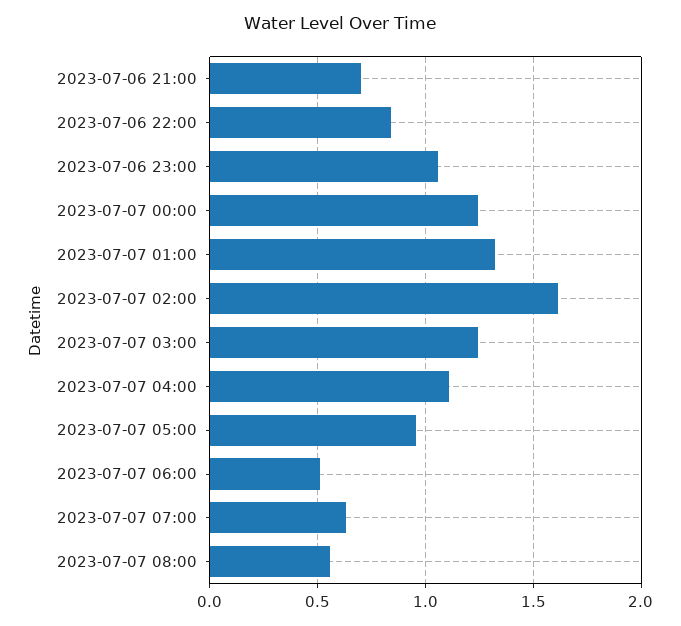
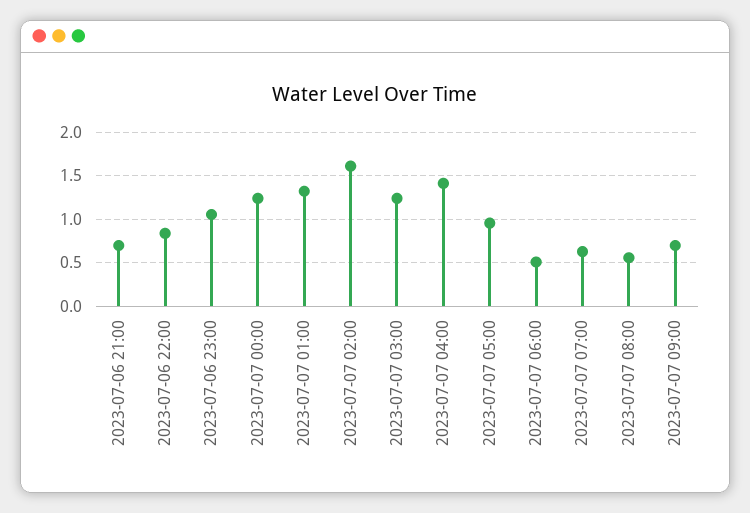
2023-07-07 04:00: 1.1 -> 1.4
2023-07-07 09:00: none -> 0.7

